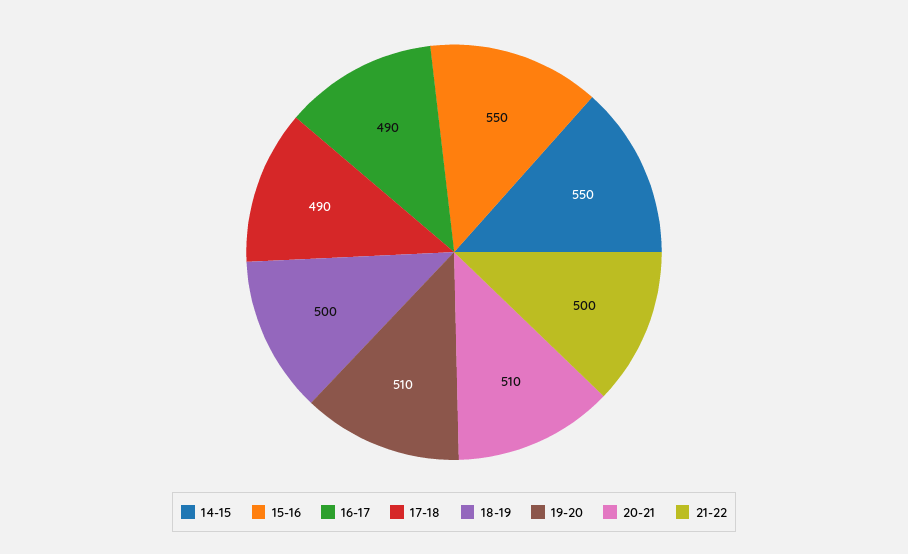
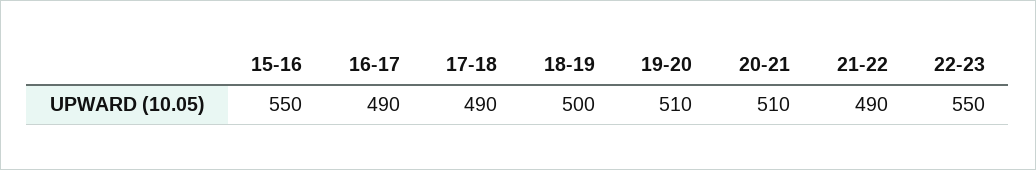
14-15: 550 -> none
21-22: 500 -> 490
22-23: none -> 550

